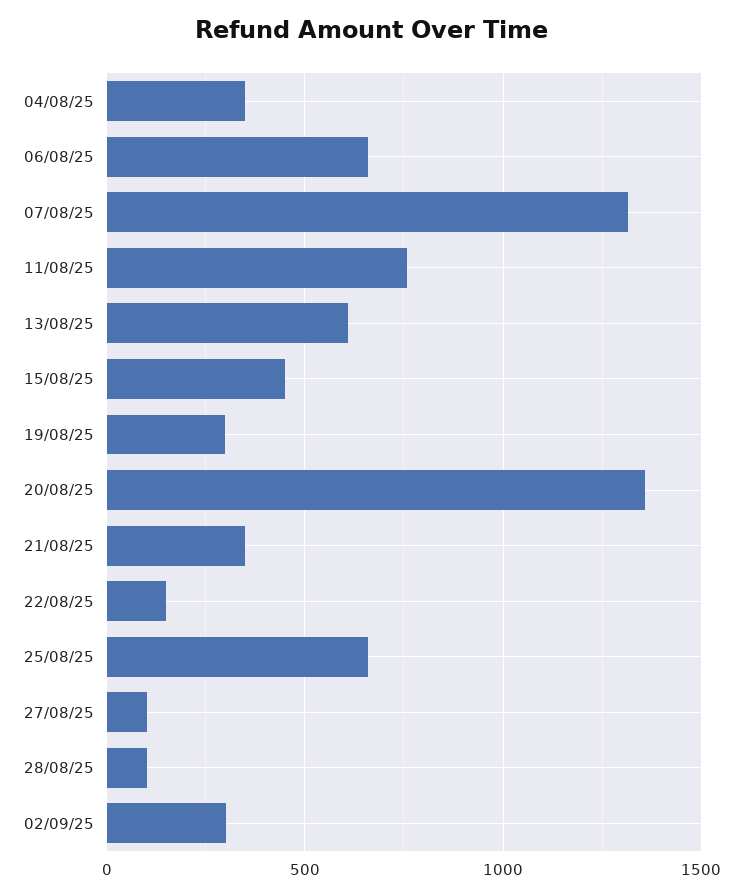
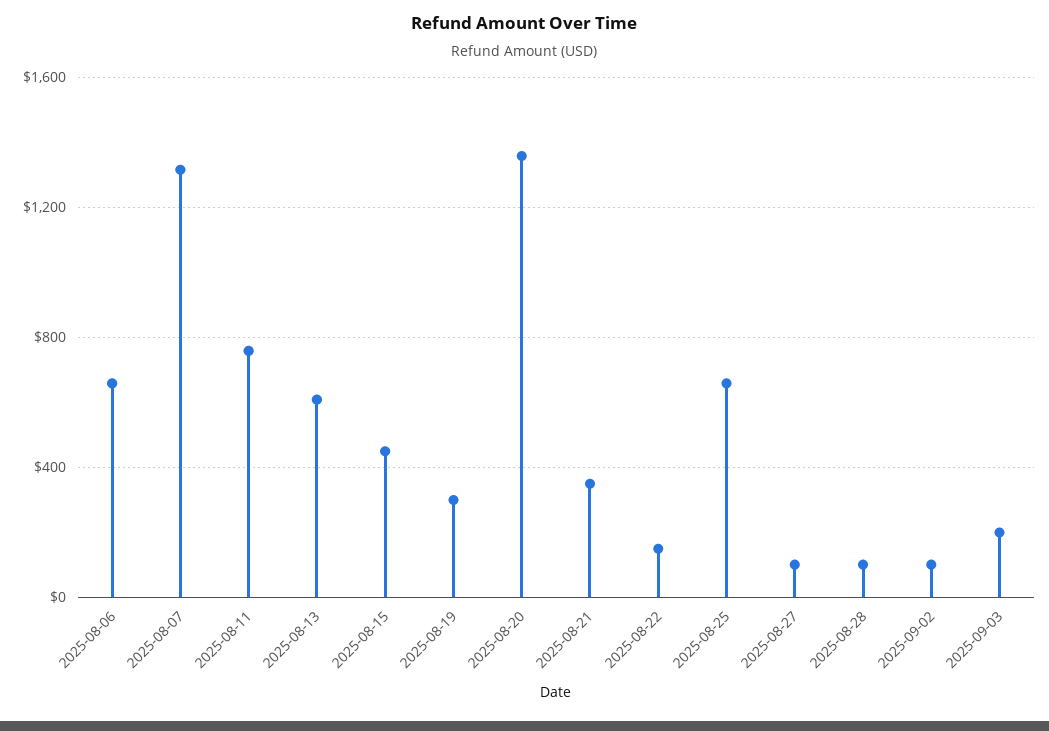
04/08/25: 350 -> none
02/09/25: 300 -> 100
2025-09-03: none -> 200

